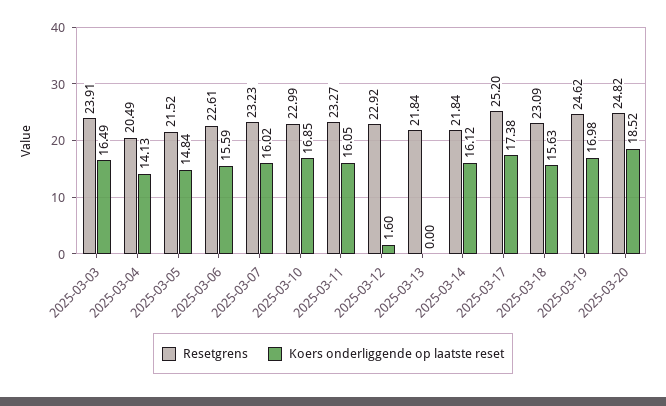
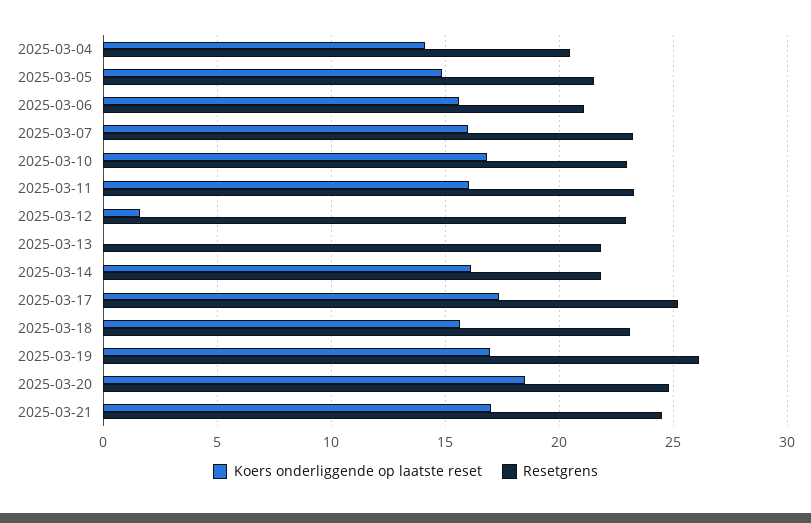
Resetgrens, 2025-03-03: 23.91 -> none
Koers onderliggende op laatste reset, 2025-03-03: 16.49 -> none
Resetgrens, 2025-03-06: 22.61 -> 21
Resetgrens, 2025-03-19: 24.62 -> 26
Koers onderliggende op laatste reset, 2025-03-21: none -> 17
Resetgrens, 2025-03-21: none -> 24.5

